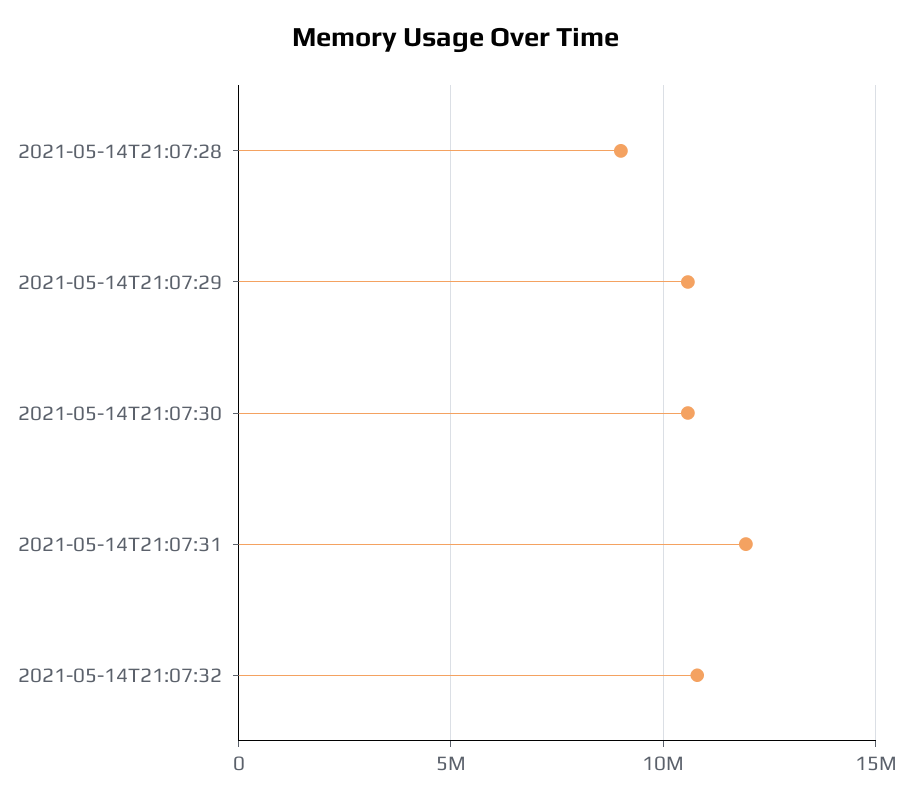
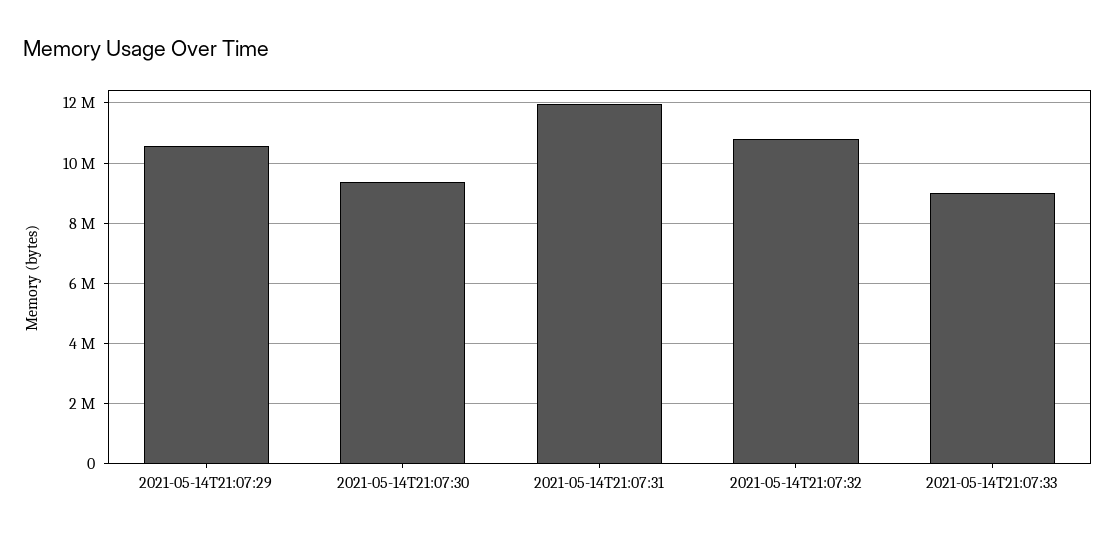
2021-05-14T21:07:28: 9000000 -> none
2021-05-14T21:07:30: 10500000 -> 9400000
2021-05-14T21:07:33: none -> 9000000

